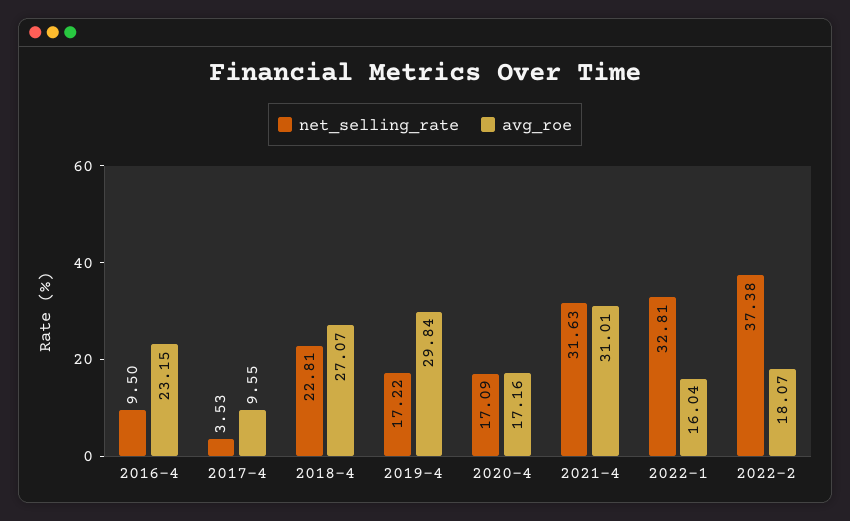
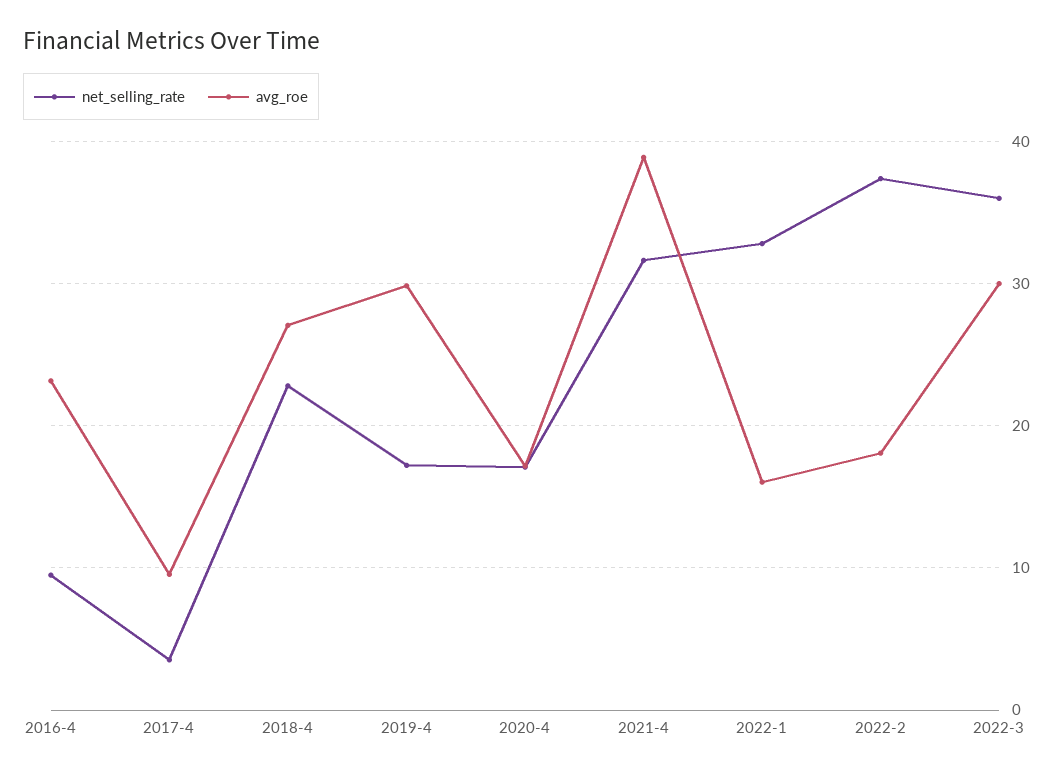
avg_roe, 2021-4: 31.01 -> 39
net_selling_rate, 2022-3: none -> 36
avg_roe, 2022-3: none -> 30

